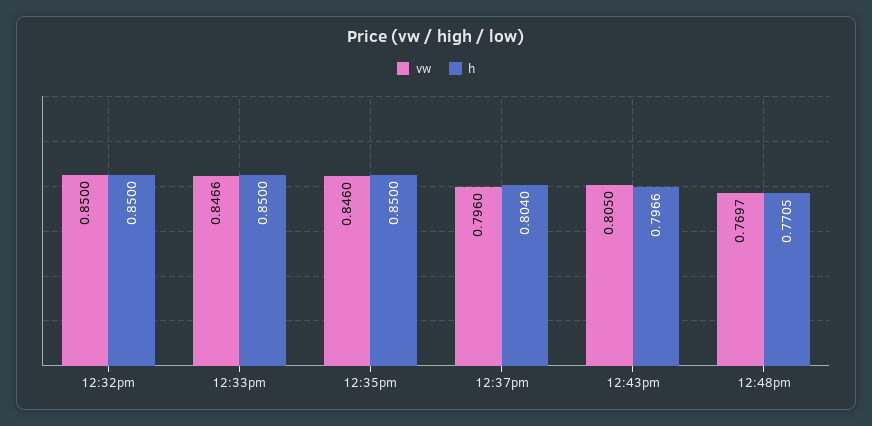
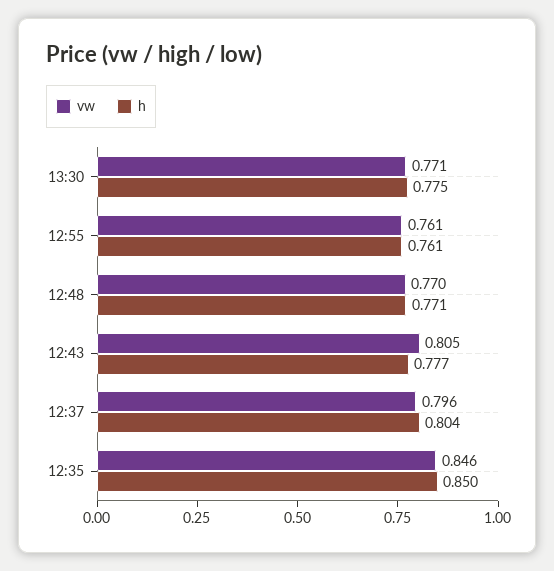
vw, 12:32pm: 0.85 -> none
h, 12:32pm: 0.85 -> none
vw, 12:33pm: 0.8466 -> none
h, 12:33pm: 0.85 -> none
h, 12:43pm: 0.7966 -> 0.777
vw, 13:30: none -> 0.771
h, 13:30: none -> 0.775
vw, 12:55: none -> 0.761
h, 12:55: none -> 0.761

